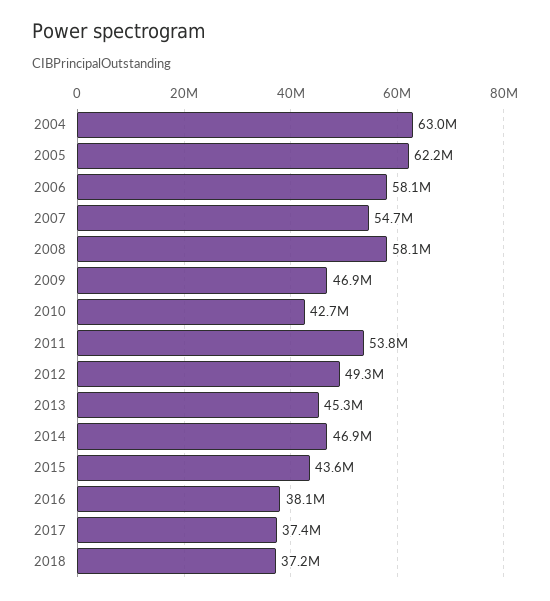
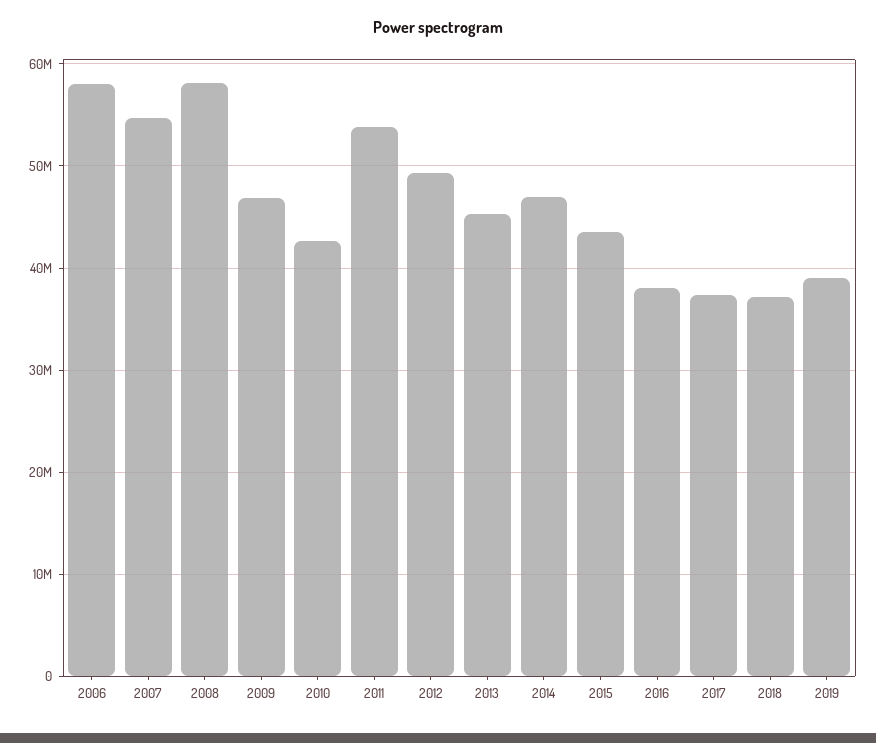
2004: 63000000 -> none
2005: 62200000 -> none
2019: none -> 39000000

